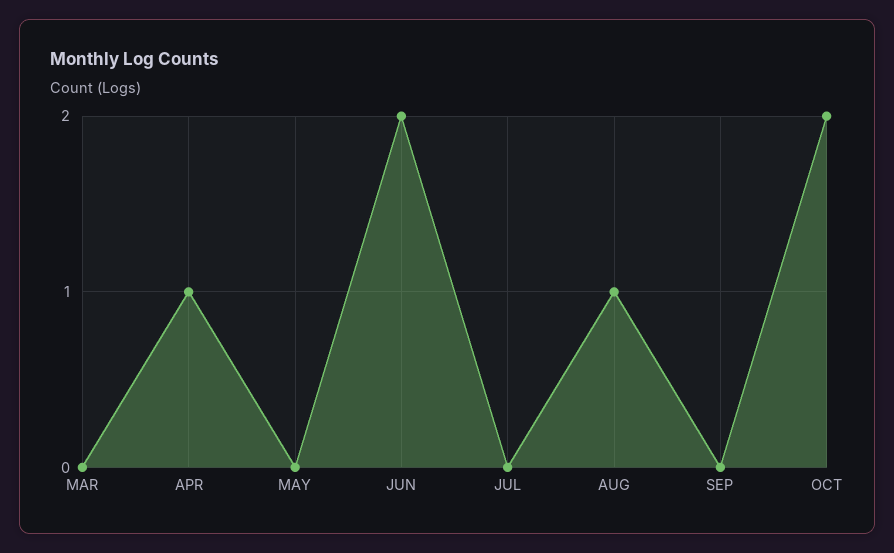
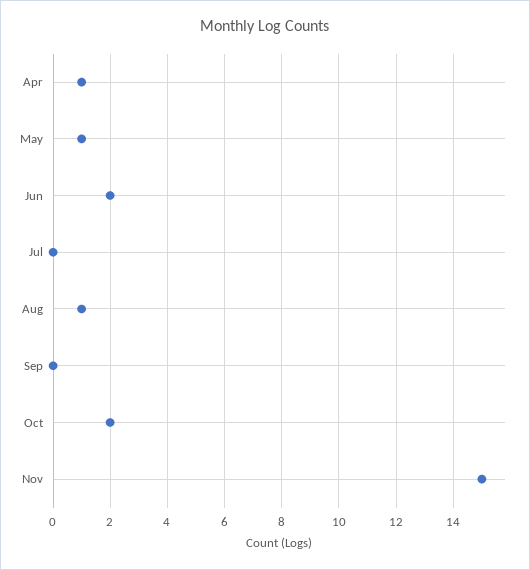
MAR: 0 -> none
MAY: 0 -> 1
Nov: none -> 15

